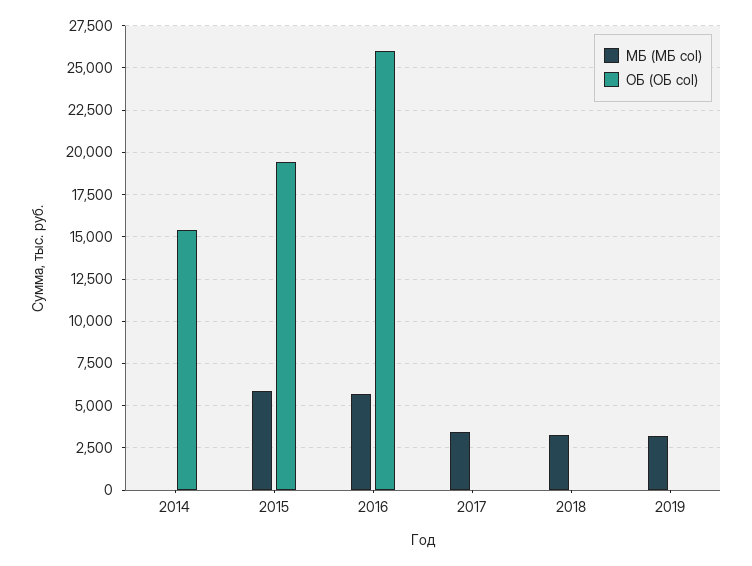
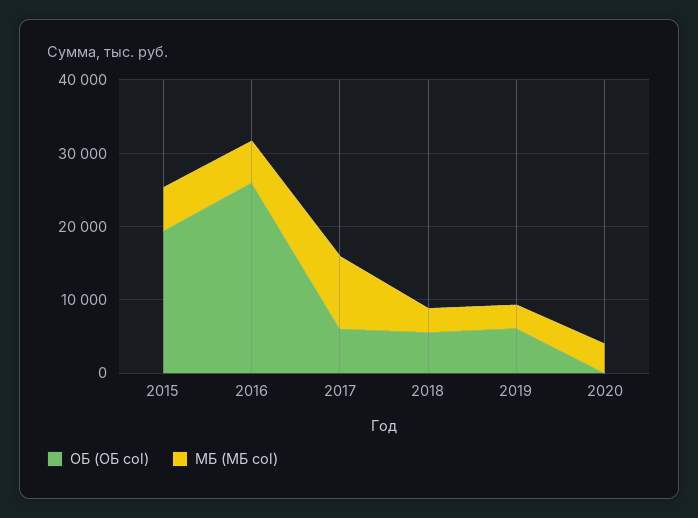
МБ (МБ col), 2014: 0 -> none
ОБ (ОБ col), 2014: 15500 -> none
МБ (МБ col), 2017: 3500 -> 10000
ОБ (ОБ col), 2017: 0 -> 6000
ОБ (ОБ col), 2018: 0 -> 6000
ОБ (ОБ col), 2019: 0 -> 6000
ОБ (ОБ col), 2020: none -> 0
МБ (МБ col), 2020: none -> 4000

